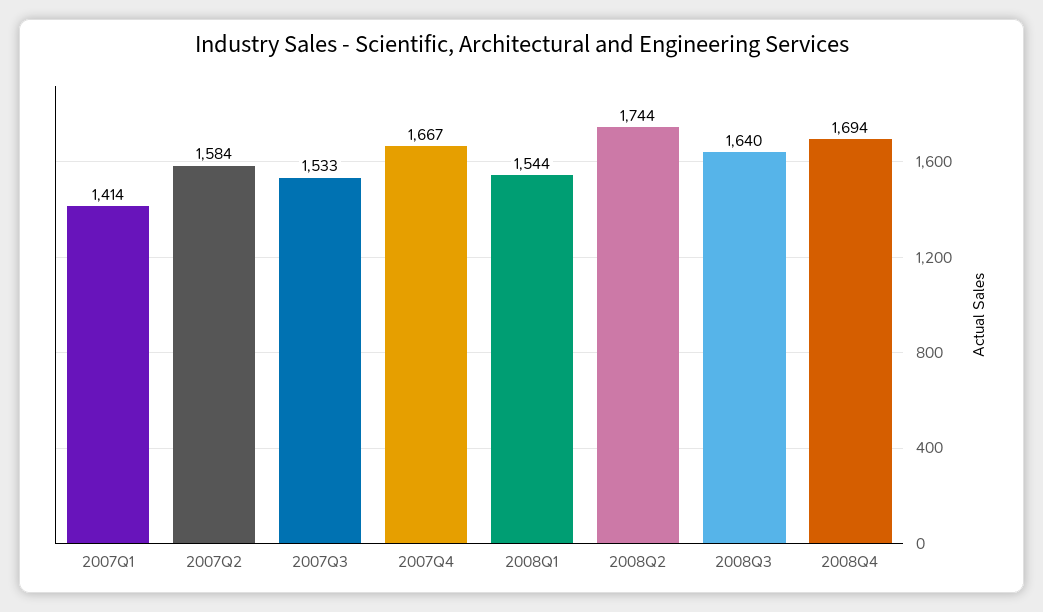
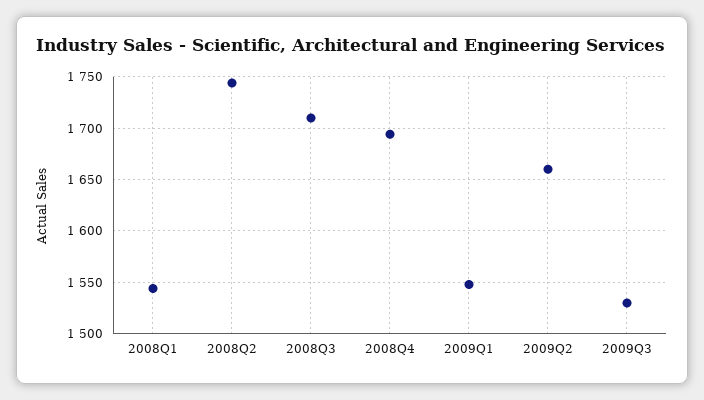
2007Q1: 1414 -> none
2007Q2: 1584 -> none
2007Q3: 1533 -> none
2007Q4: 1667 -> none
2008Q3: 1640 -> 1710
2009Q1: none -> 1550
2009Q2: none -> 1660
2009Q3: none -> 1530

